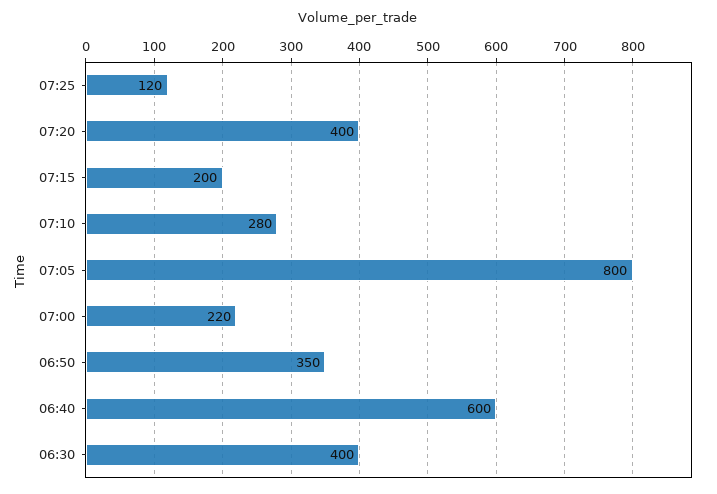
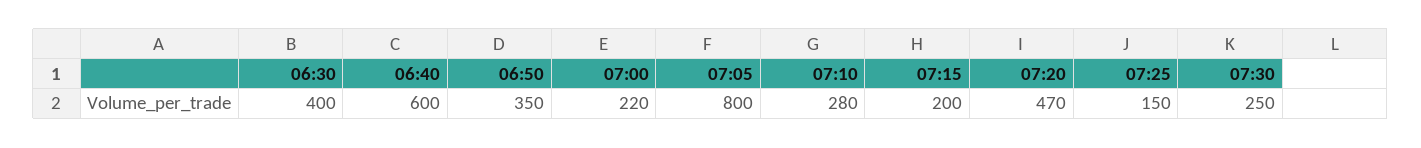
07:25: 120 -> 150
07:20: 400 -> 470
07:30: none -> 250

